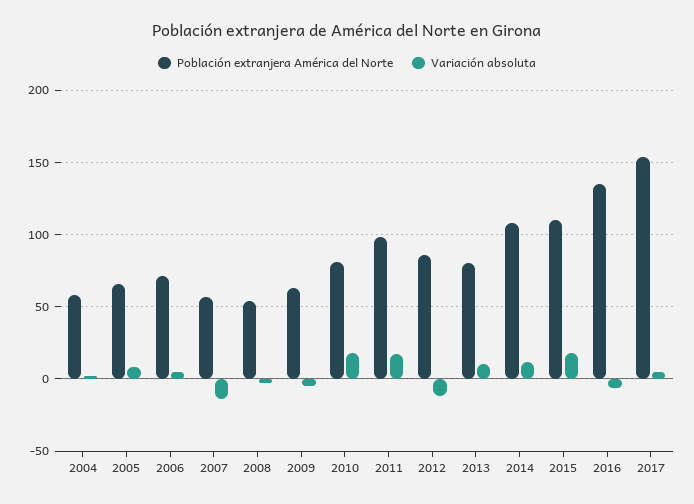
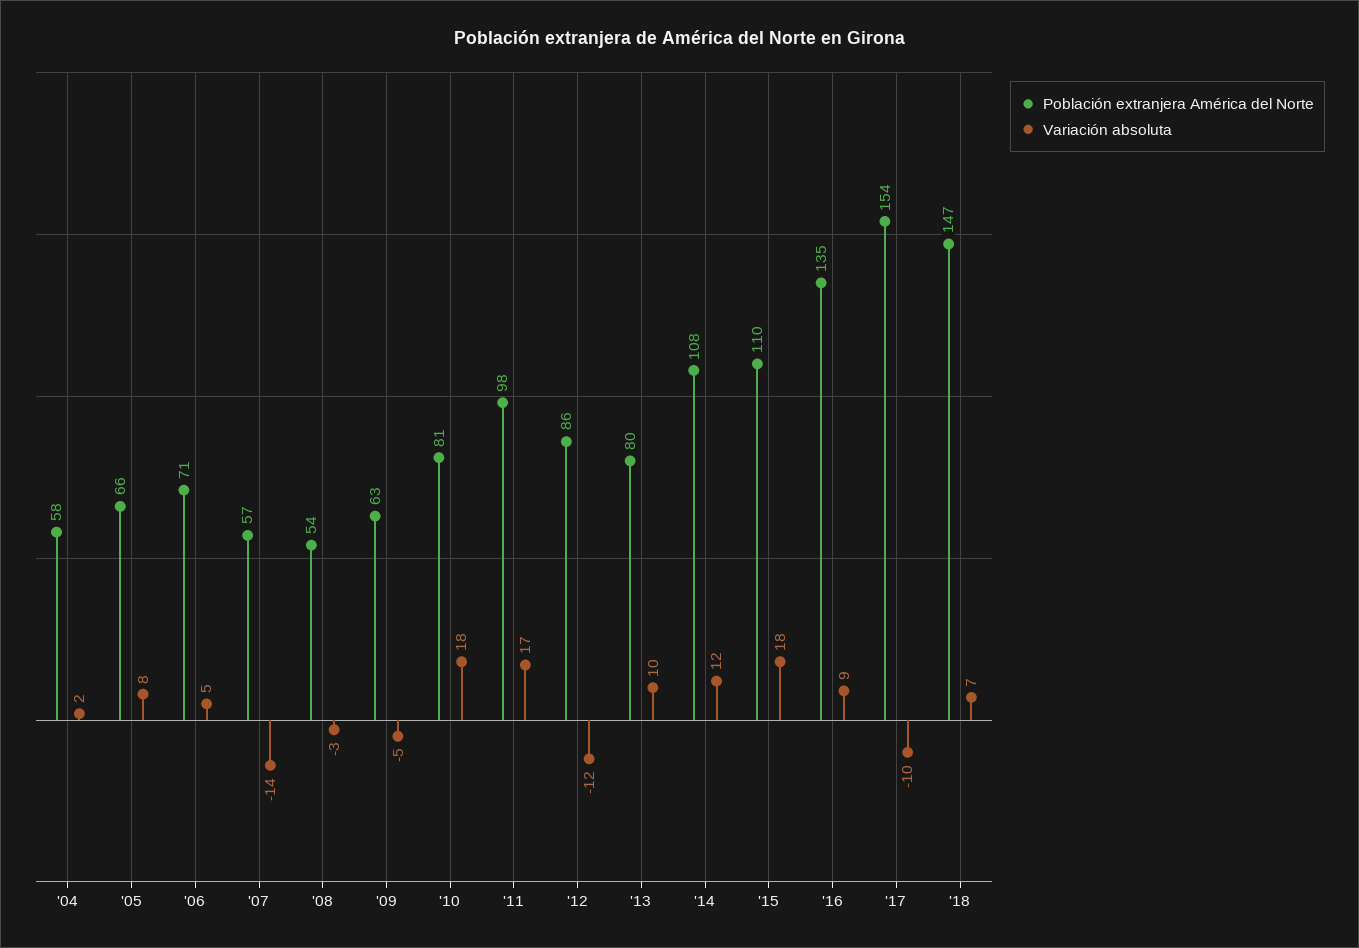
Variación absoluta, 2016: -5 -> 9
Variación absoluta, 2017: 5 -> -10
Población extranjera América del Norte, '18: none -> 147
Variación absoluta, '18: none -> 7

